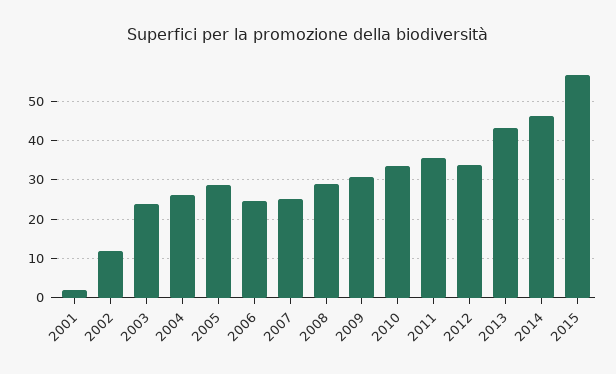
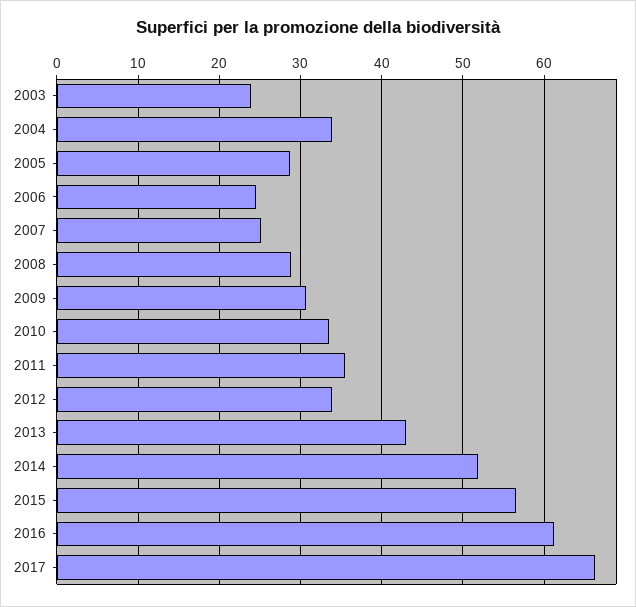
2001: 2 -> none
2002: 12 -> none
2004: 26 -> 34
2014: 46 -> 52
2016: none -> 61
2017: none -> 66

